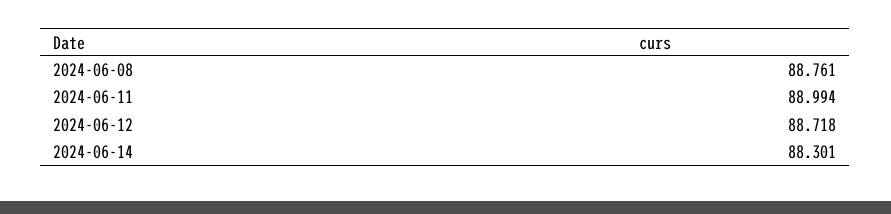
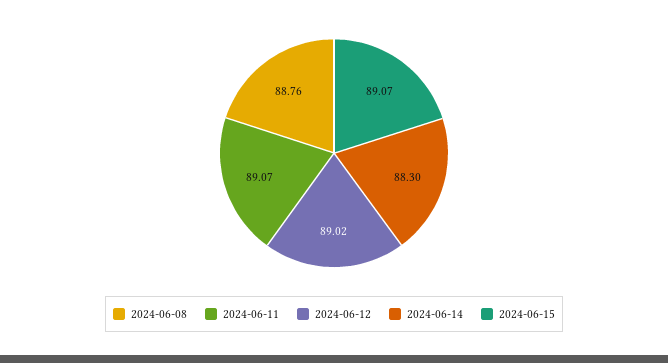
2024-06-11: 88.994 -> 89.07
2024-06-12: 88.718 -> 89.02
2024-06-15: none -> 89.07

